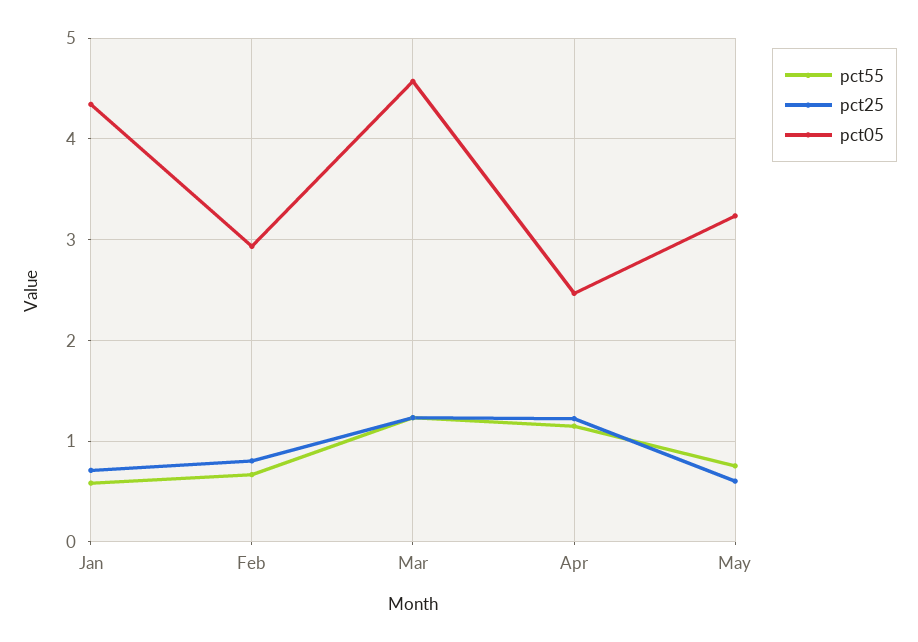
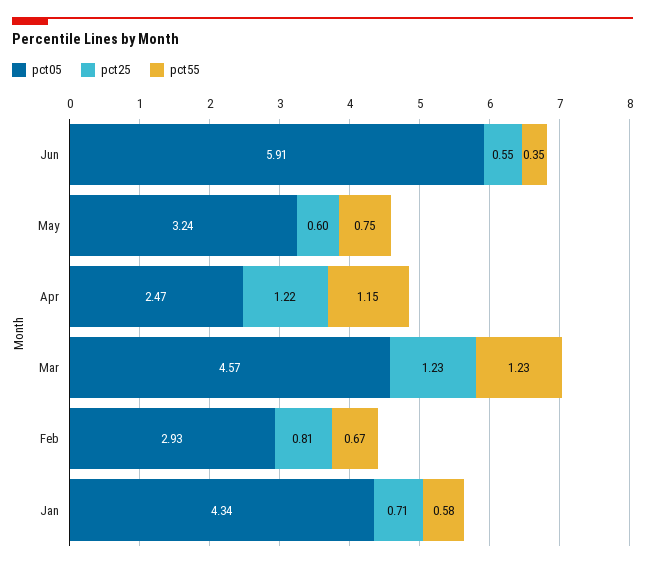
pct05, Jun: none -> 5.91
pct25, Jun: none -> 0.55
pct55, Jun: none -> 0.35

